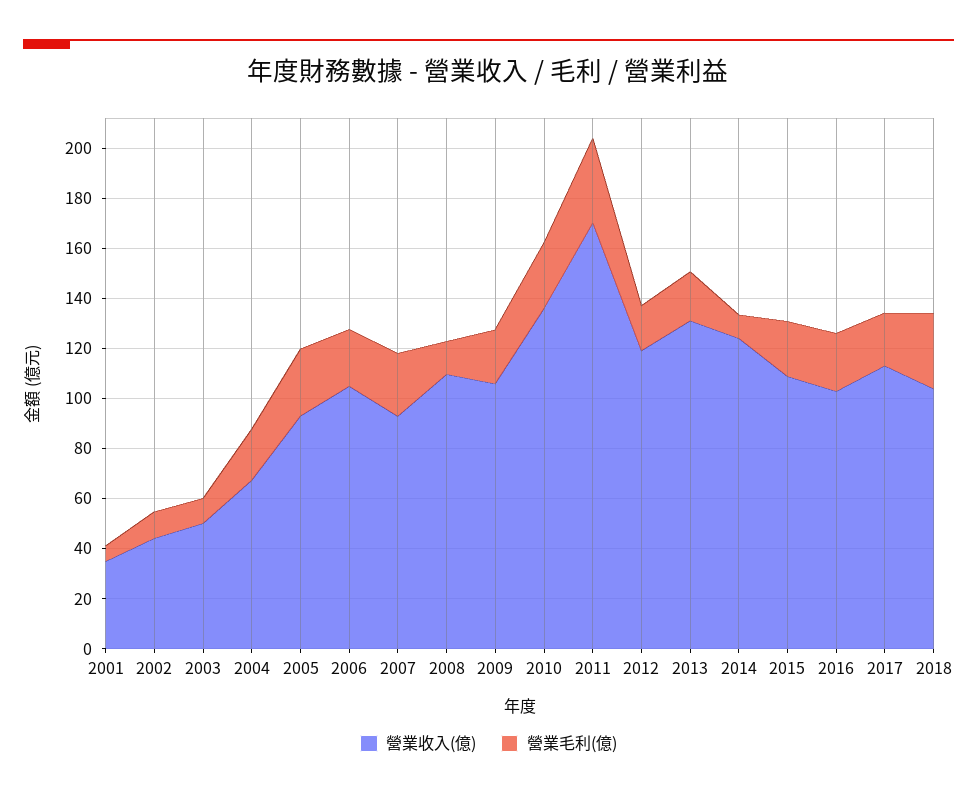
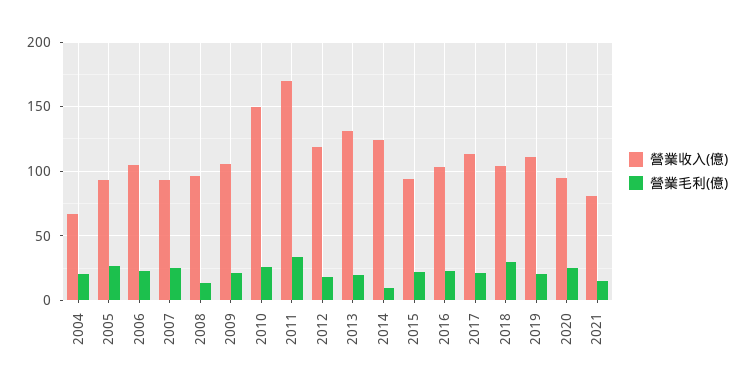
營業收入(億), 2001: 35 -> none
營業毛利(億), 2001: 5 -> none
營業收入(億), 2002: 45 -> none
營業毛利(億), 2002: 10 -> none
營業收入(億), 2003: 50 -> none
營業毛利(億), 2003: 10 -> none
營業收入(億), 2008: 110 -> 95
營業收入(億), 2010: 135 -> 150
營業收入(億), 2015: 110 -> 95
營業收入(億), 2019: none -> 110
營業毛利(億), 2019: none -> 20
營業收入(億), 2020: none -> 95
營業毛利(億), 2020: none -> 25
營業收入(億), 2021: none -> 80
營業毛利(億), 2021: none -> 15

